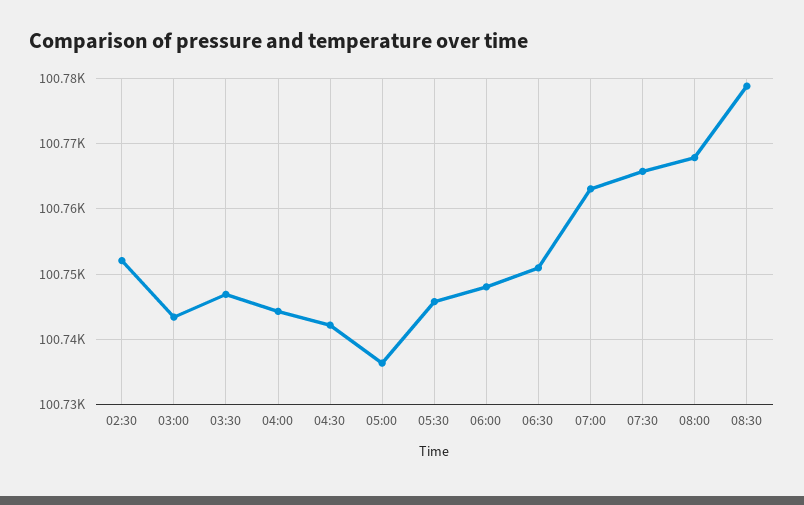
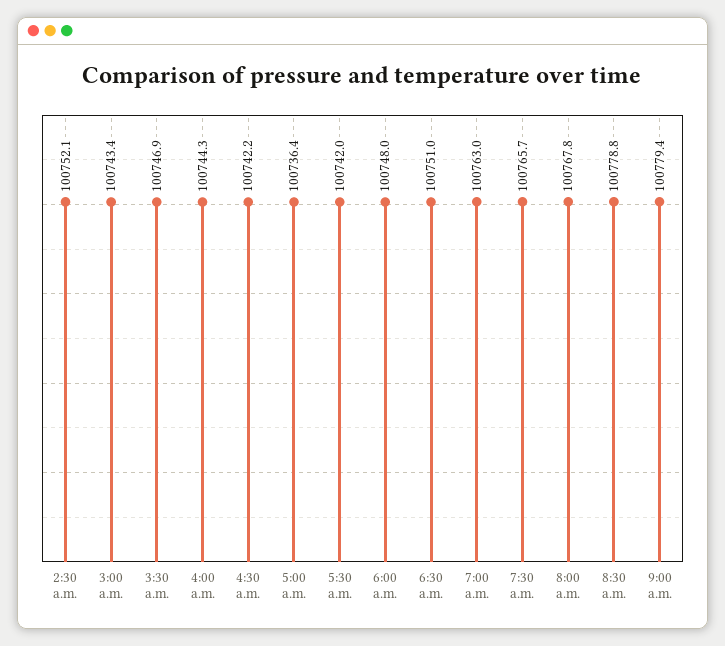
05:30: 100746 -> 100742
9:00 a.m.: none -> 100779.4

